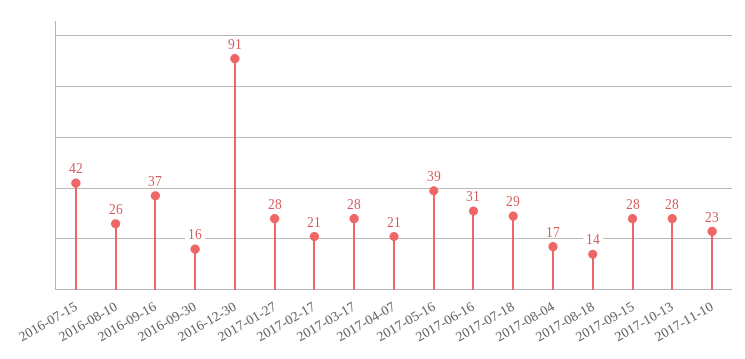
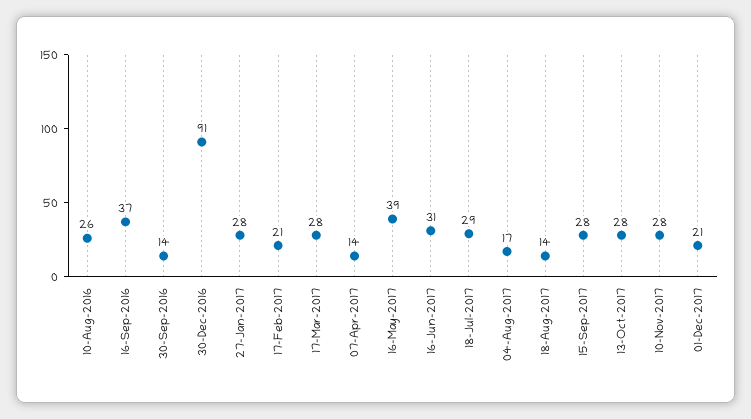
2016-07-15: 42 -> none
2016-09-30: 16 -> 14
2017-04-07: 21 -> 14
2017-11-10: 23 -> 28
01-Dec-2017: none -> 21

